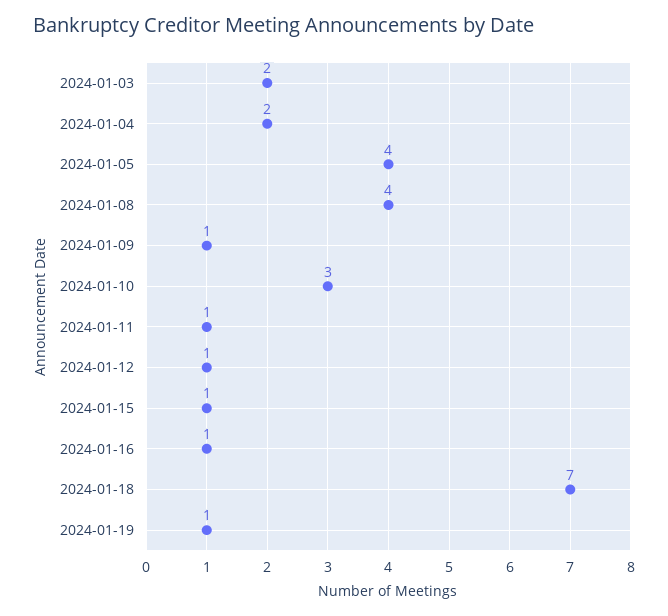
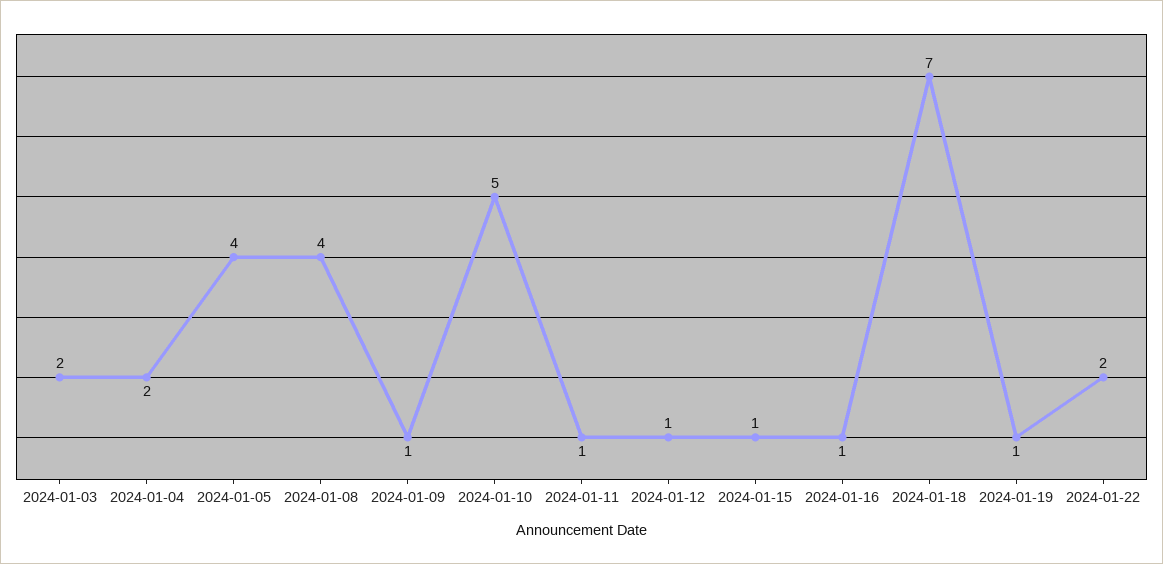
2024-01-10: 3 -> 5
2024-01-22: none -> 2

